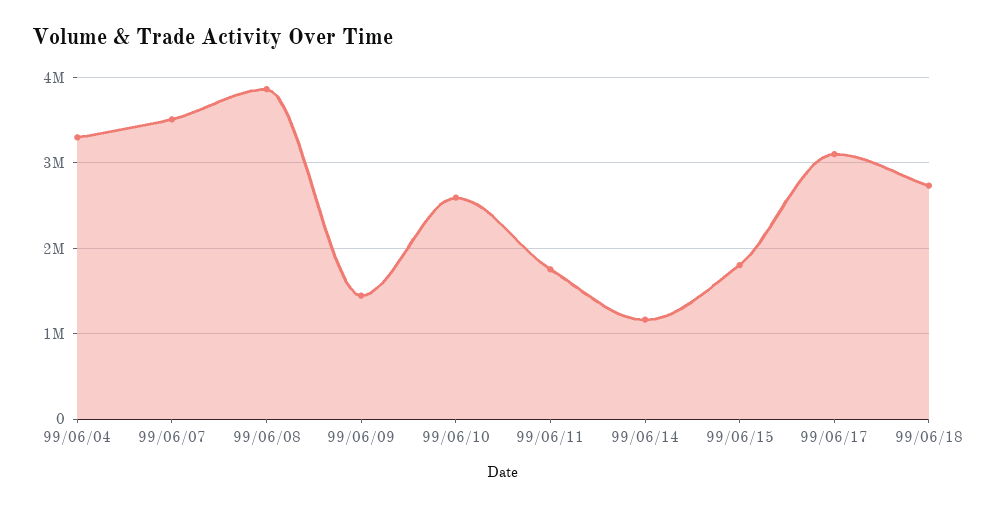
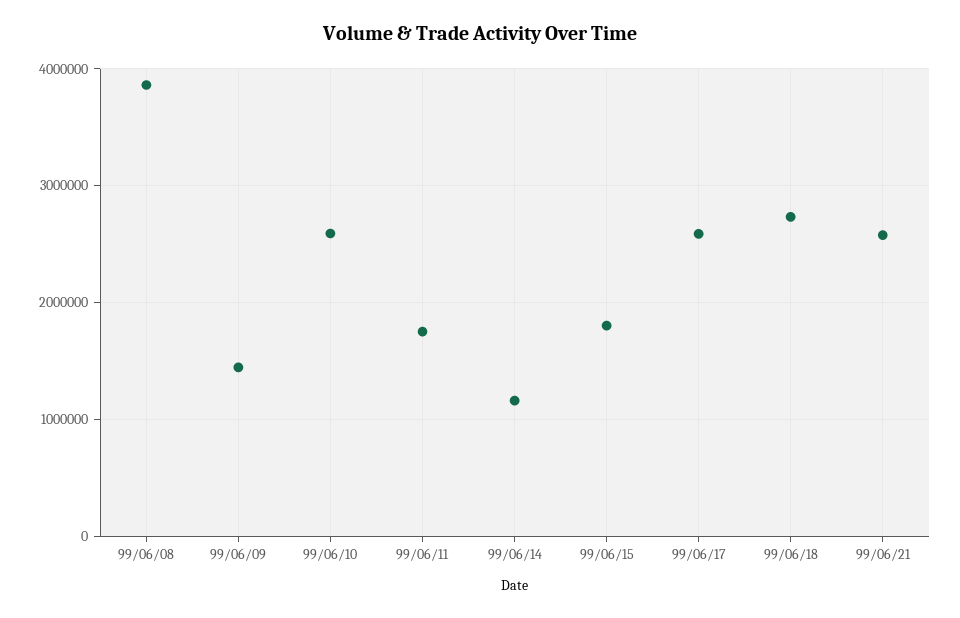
99/06/04: 3300000 -> none
99/06/07: 3500000 -> none
99/06/17: 3100000 -> 2600000
99/06/21: none -> 2600000

